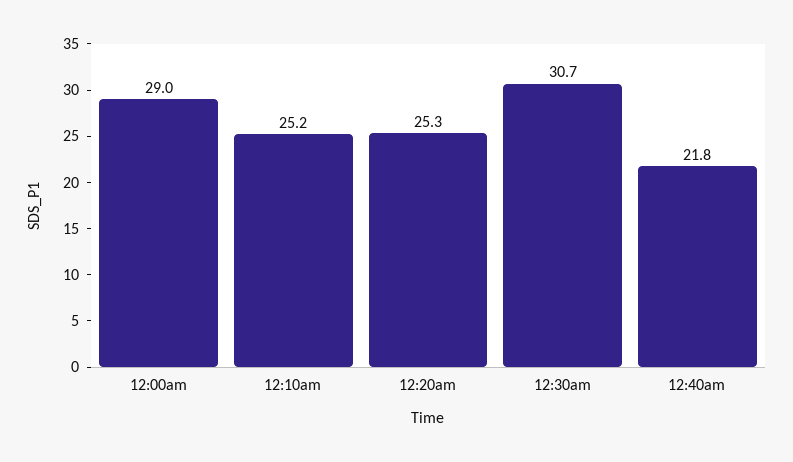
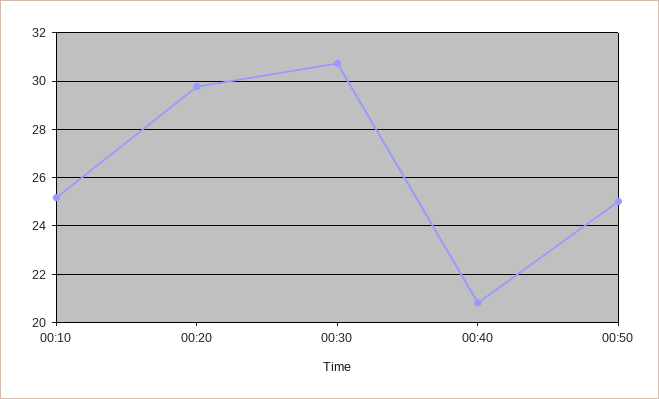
12:00am: 29 -> none
12:20am: 25.3 -> 29.75
12:40am: 21.8 -> 20.75
00:50: none -> 25

